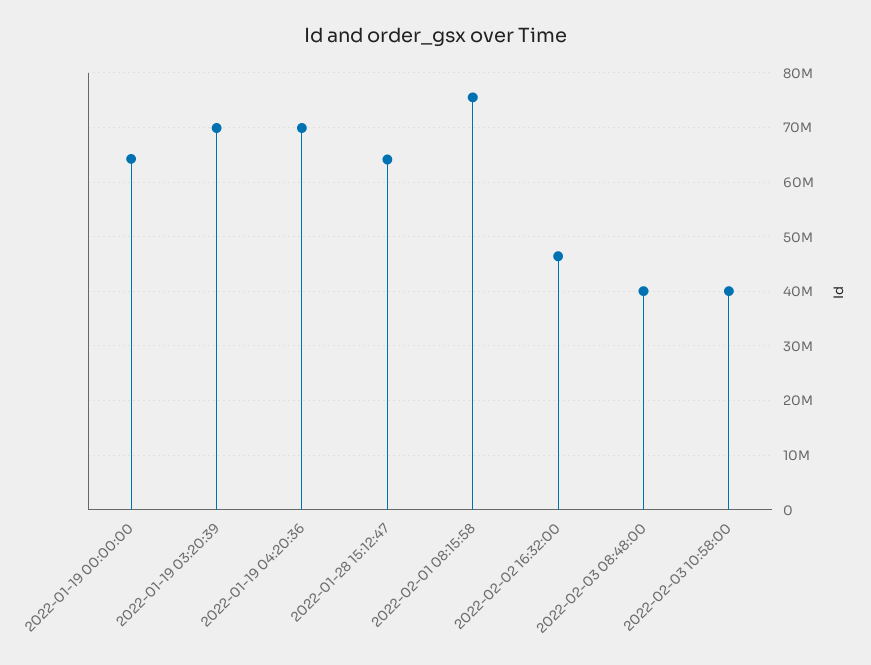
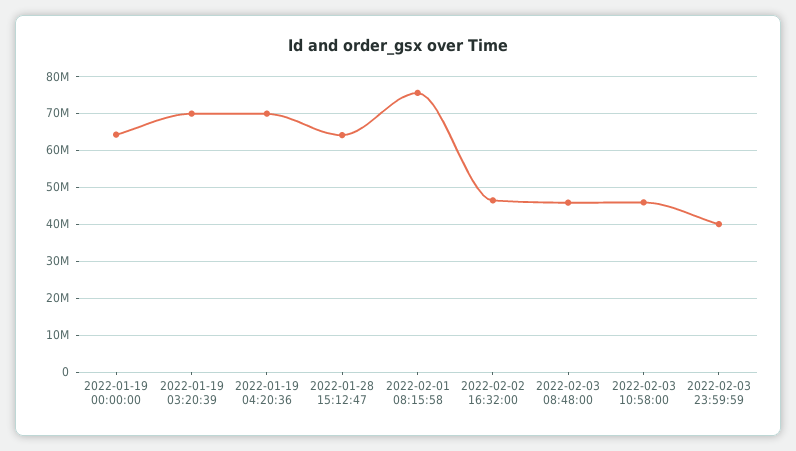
2022-02-03 08:48:00: 40000000 -> 46000000
2022-02-03 10:58:00: 40000000 -> 46000000
2022-02-03 23:59:59: none -> 40000000

